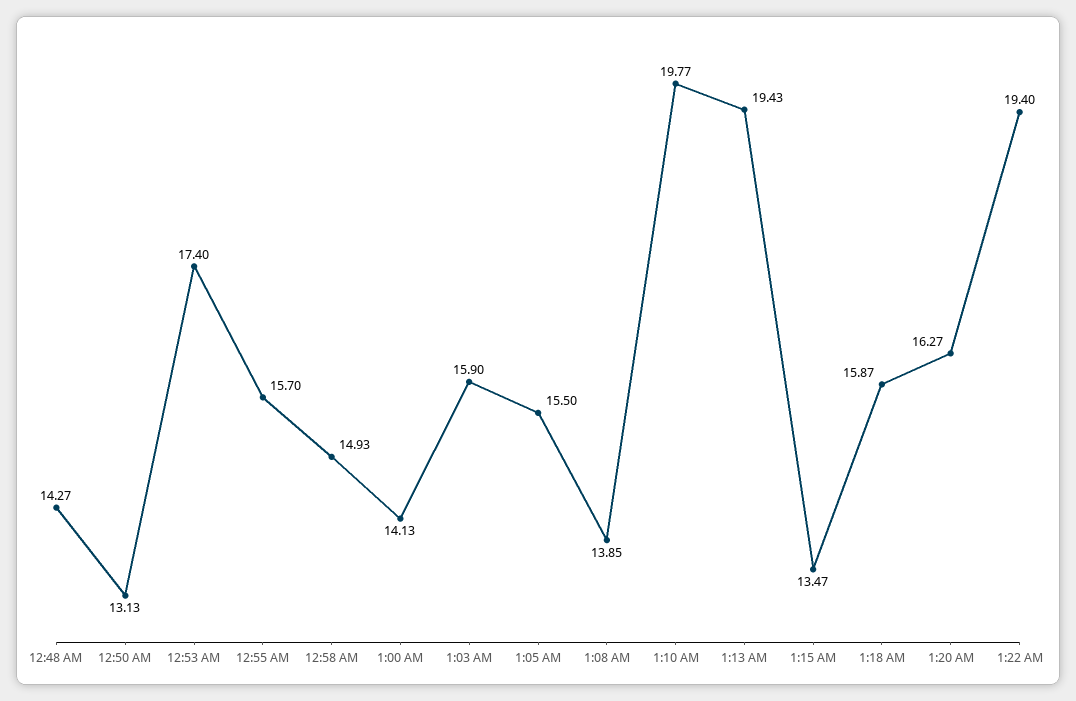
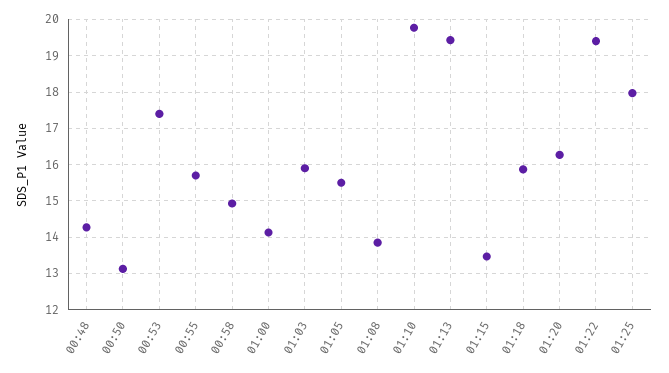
01:25: none -> 18

